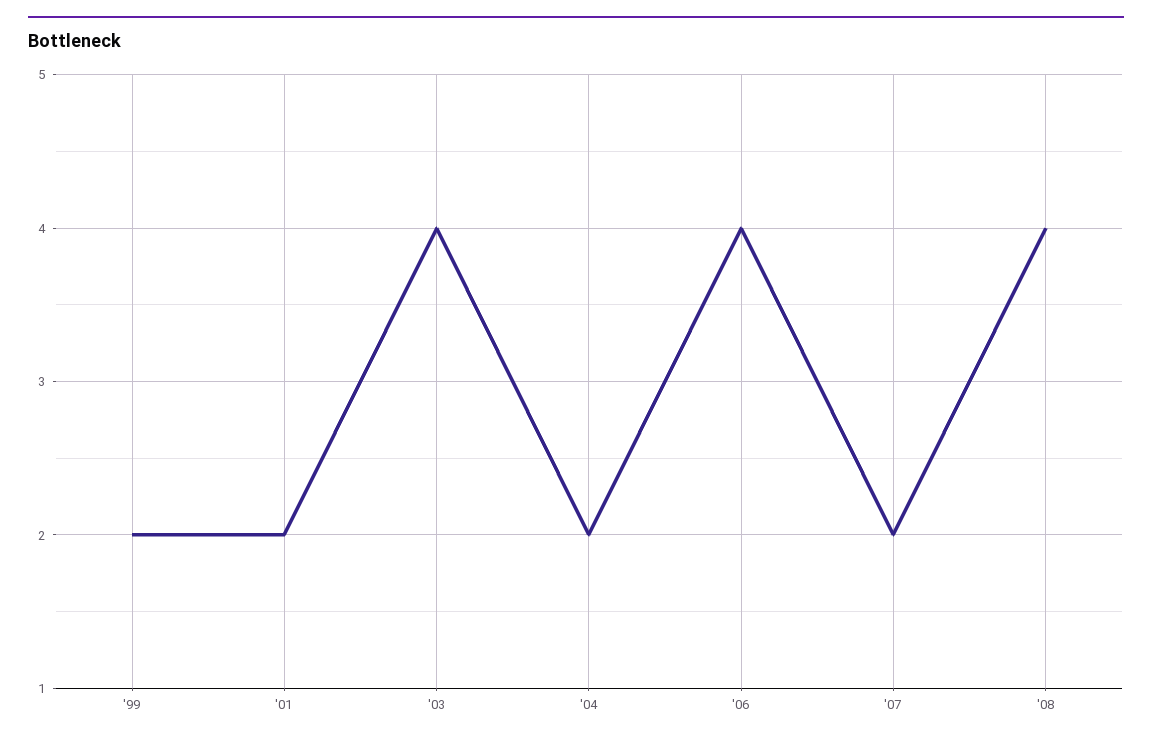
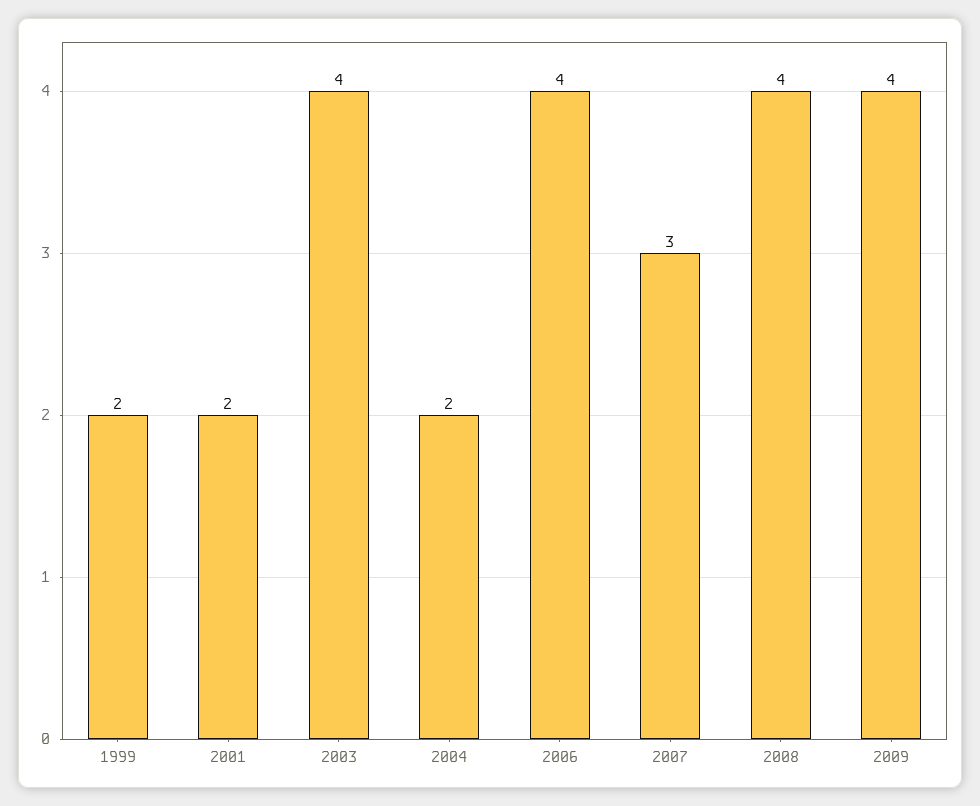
'07: 2 -> 3
2009: none -> 4

